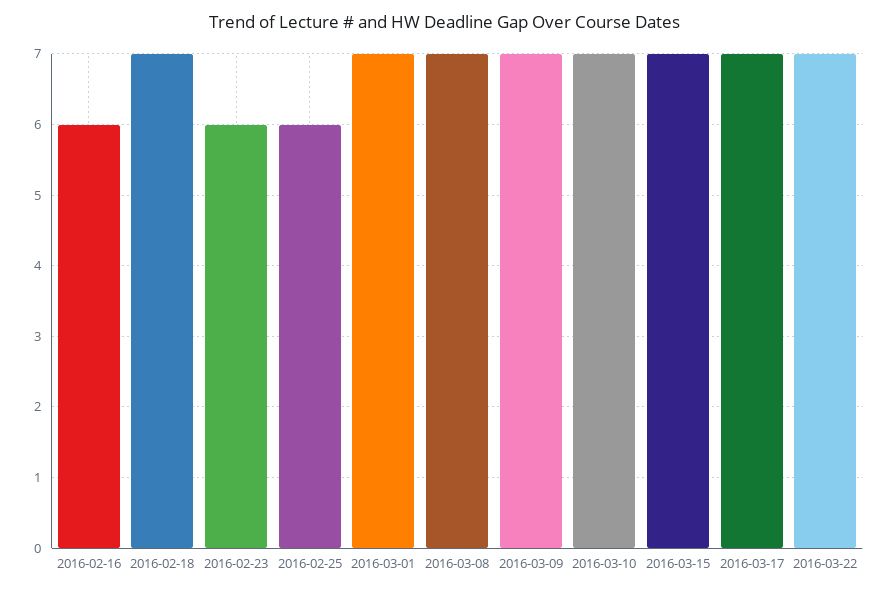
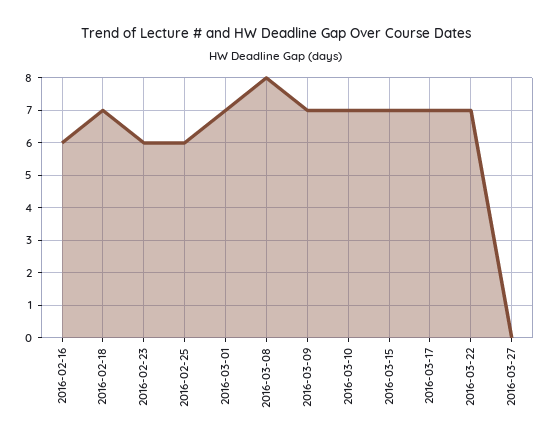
2016-03-08: 7 -> 8
2016-03-27: none -> 0

